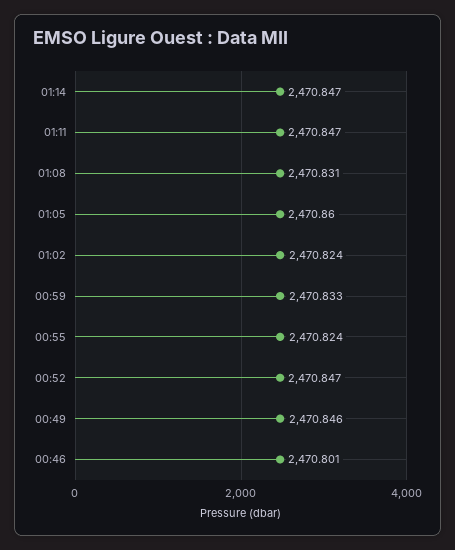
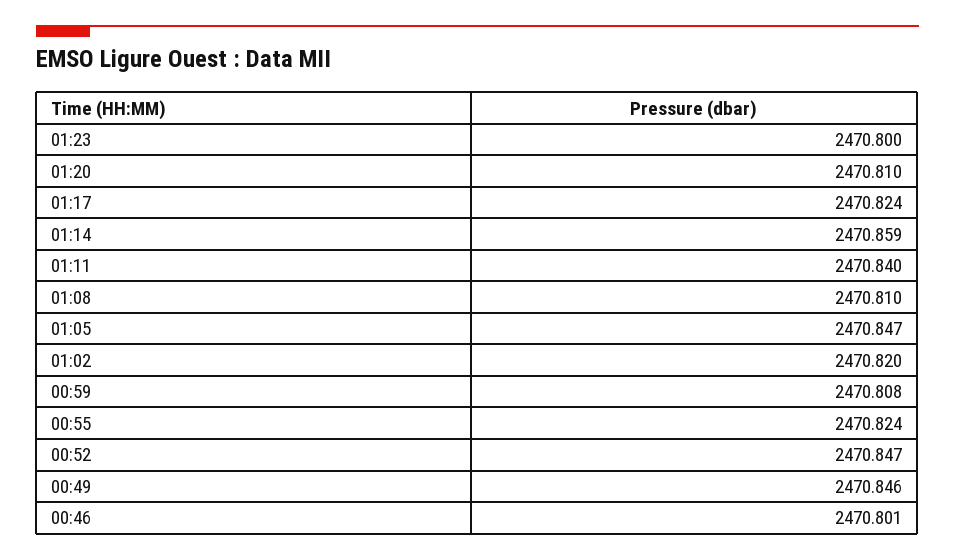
01:14: 2470.847 -> 2470.859
01:11: 2470.847 -> 2470.84
01:08: 2470.831 -> 2470.81
01:05: 2470.86 -> 2470.847
01:02: 2470.824 -> 2470.82
00:59: 2470.833 -> 2470.808
01:23: none -> 2470.8
01:20: none -> 2470.81
01:17: none -> 2470.824

